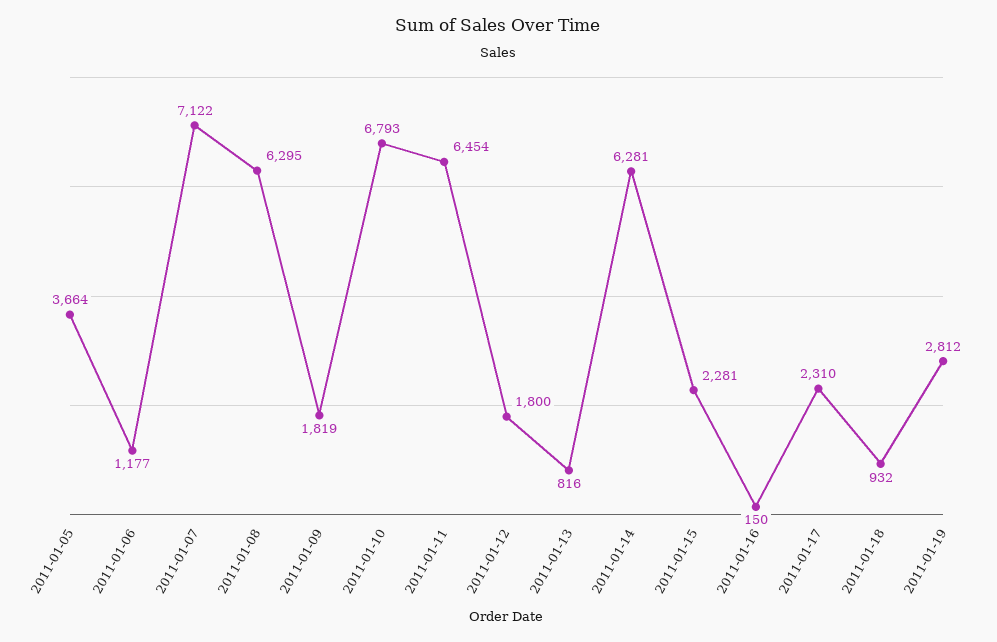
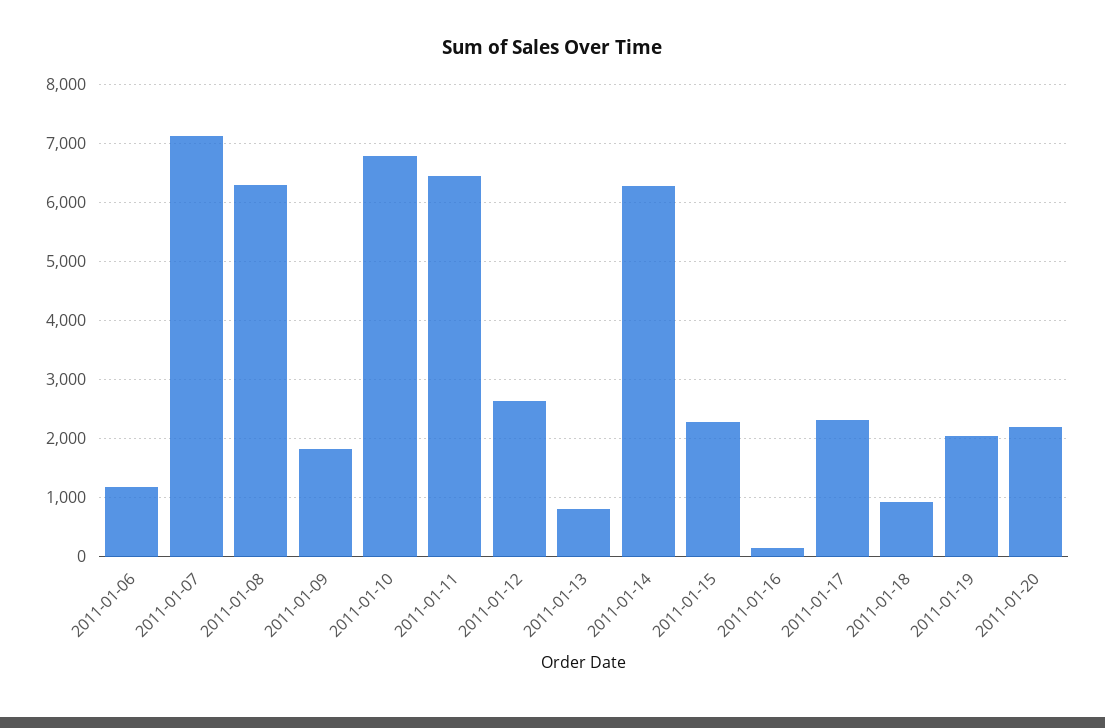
2011-01-05: 3664 -> none
2011-01-12: 1800 -> 2600
2011-01-19: 2812 -> 2000
2011-01-20: none -> 2200

